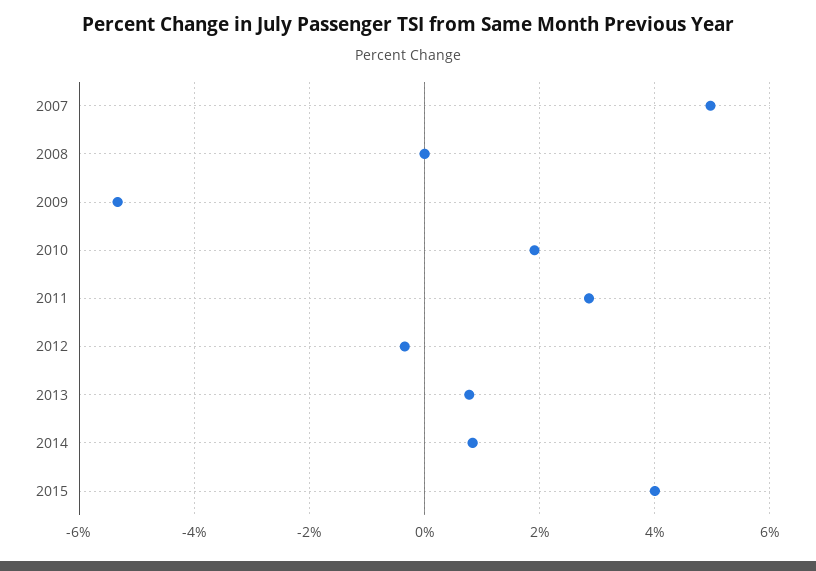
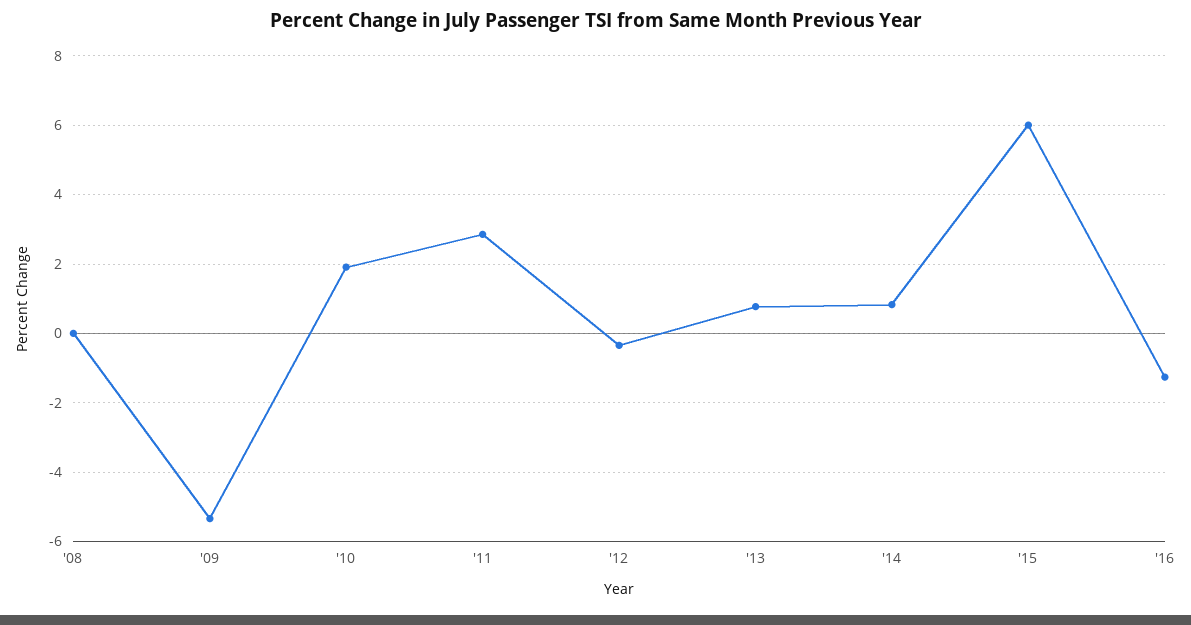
2007: 5 -> none
2015: 4 -> 6
'16: none -> -1.2

